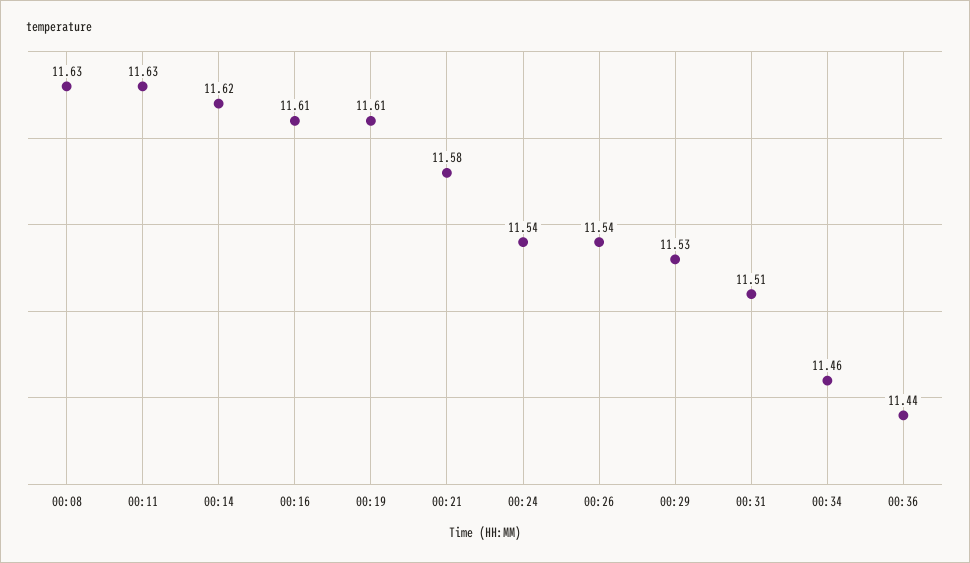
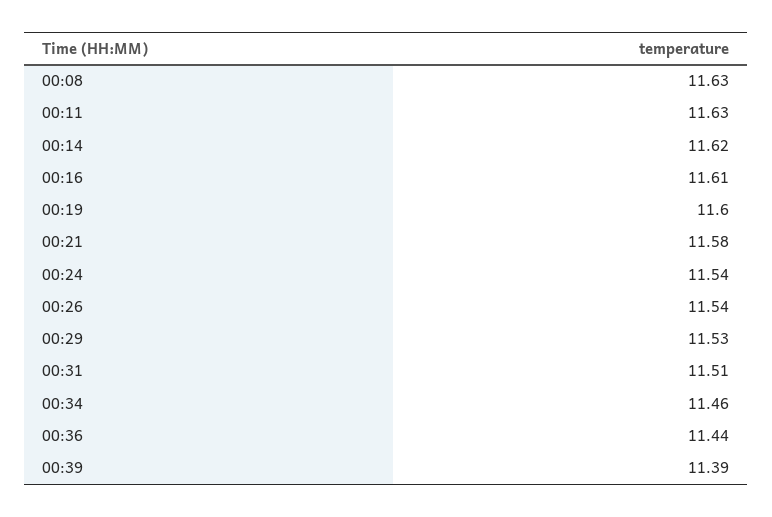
00:19: 11.61 -> 11.6
00:39: none -> 11.39

